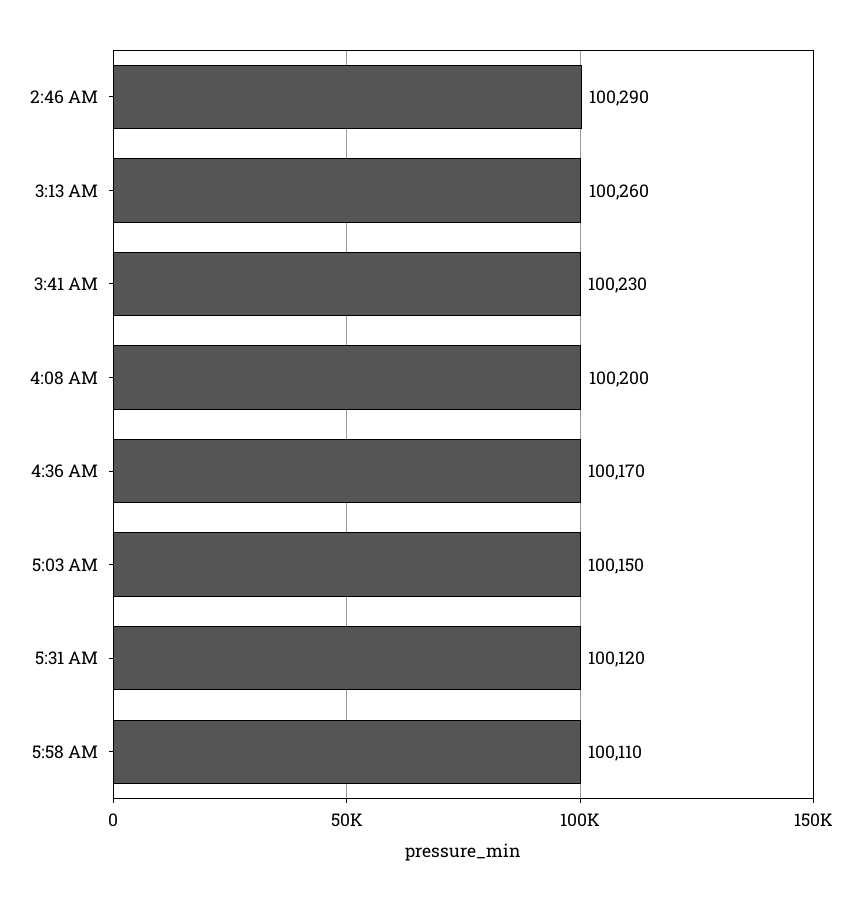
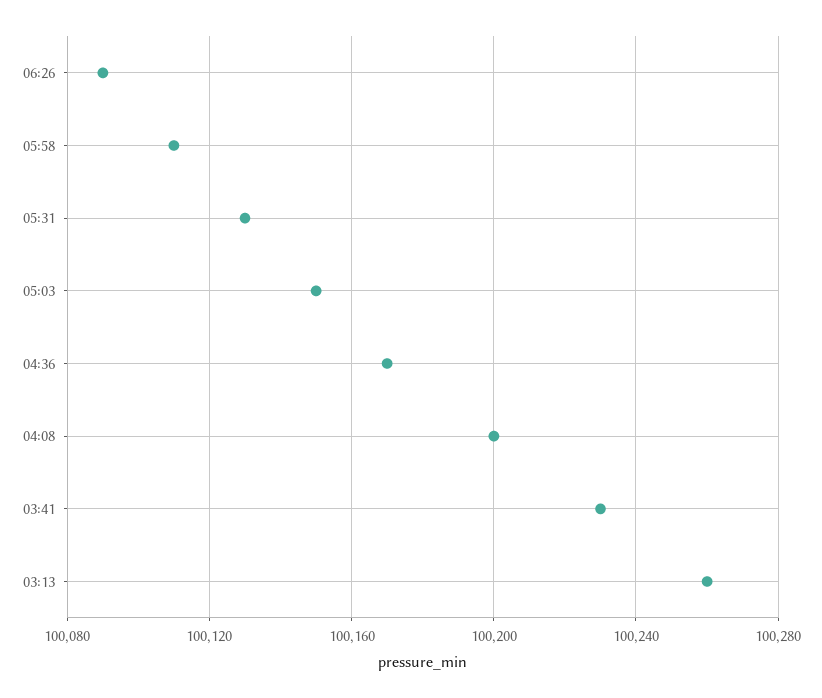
2:46 AM: 100290 -> none
5:31 AM: 100120 -> 100130
06:26: none -> 100090

